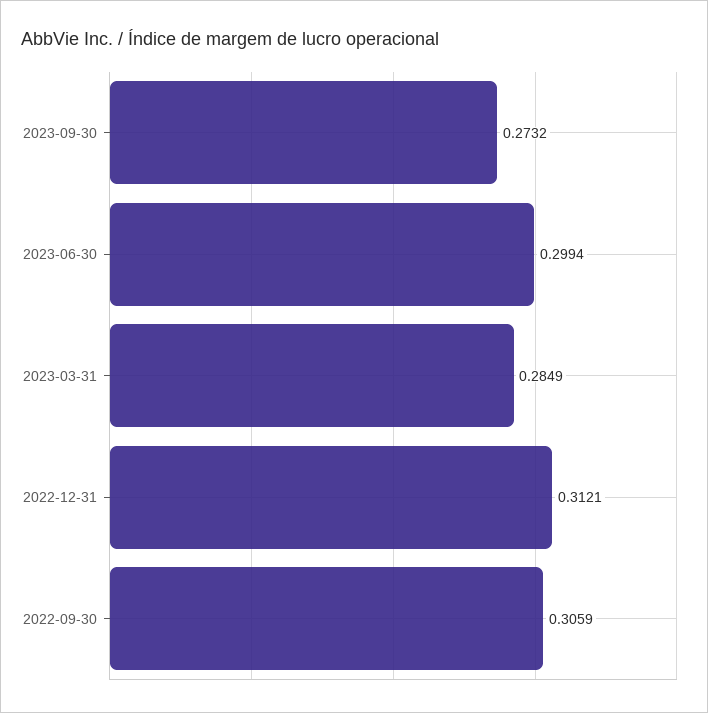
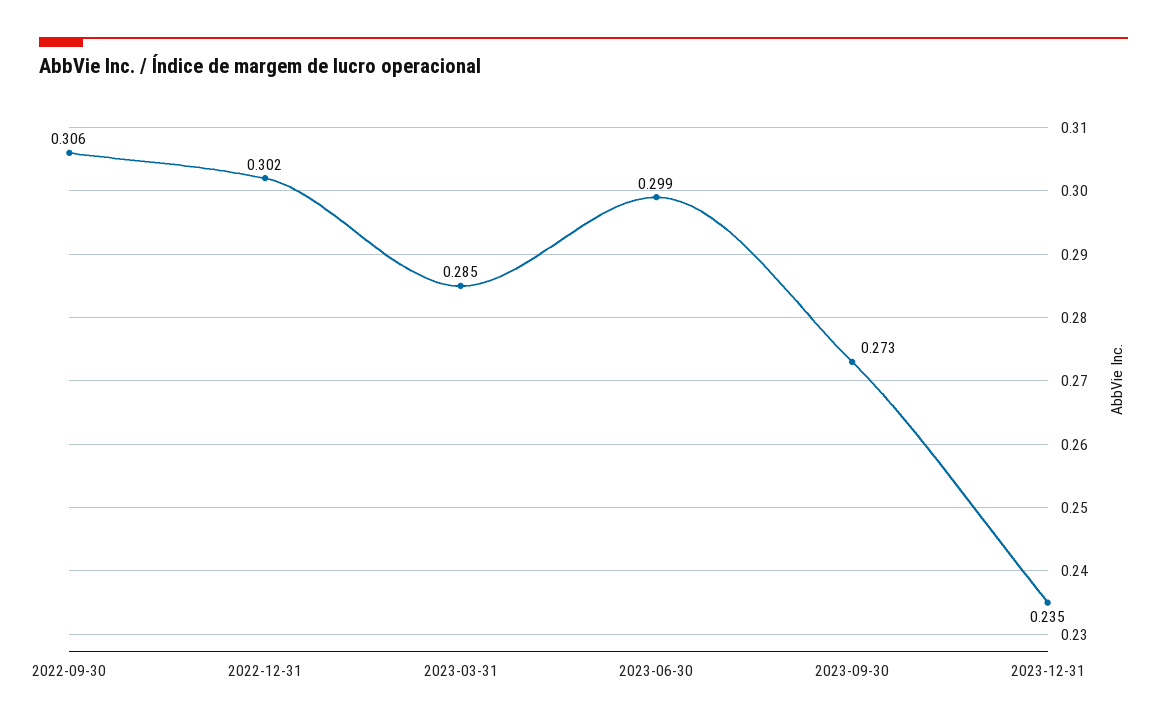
2022-12-31: 0.3121 -> 0.302
2023-12-31: none -> 0.235

